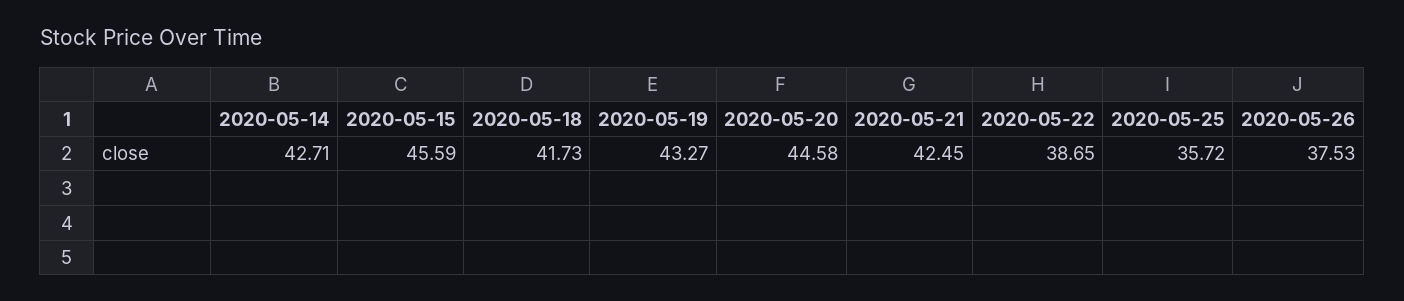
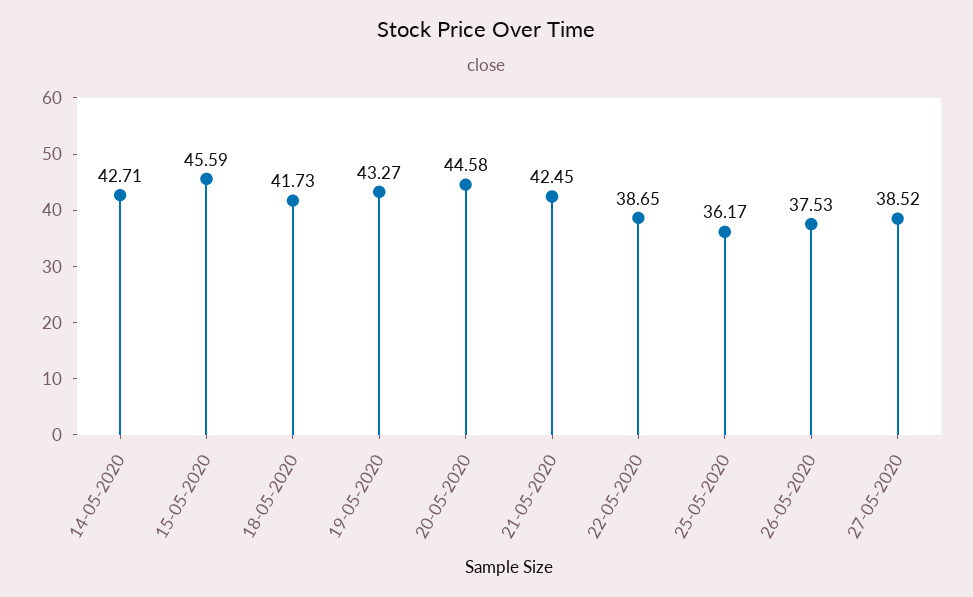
2020-05-25: 35.72 -> 36.17
27-05-2020: none -> 38.52

